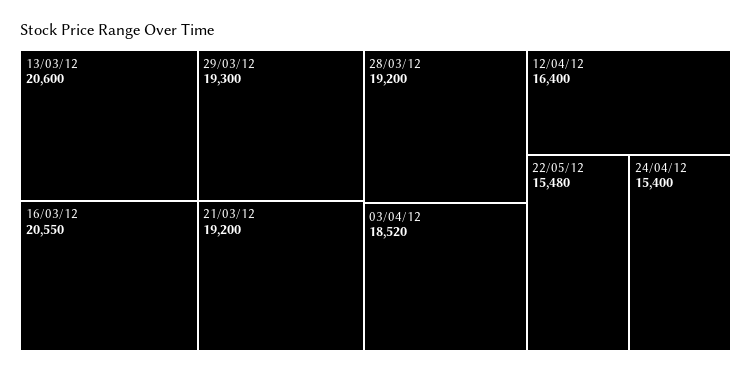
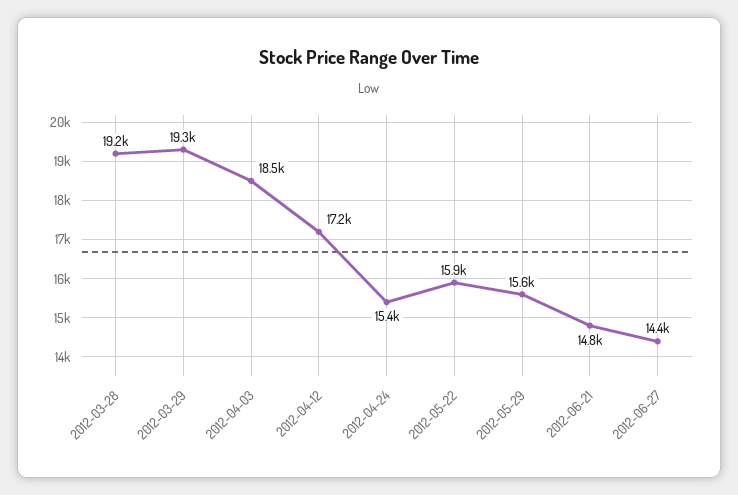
13/03/12: 20600 -> none
16/03/12: 20550 -> none
21/03/12: 19200 -> none
12/04/12: 16400 -> 17200
22/05/12: 15480 -> 15900
2012-05-29: none -> 15600
2012-06-21: none -> 14800
2012-06-27: none -> 14400

